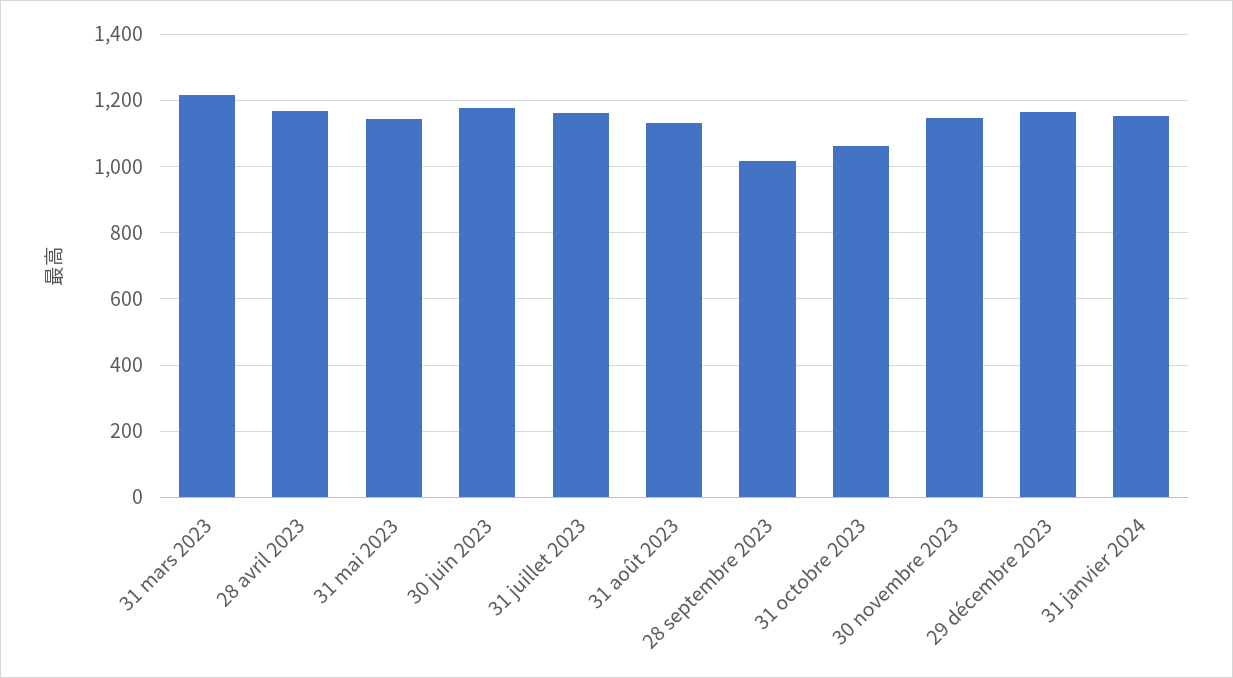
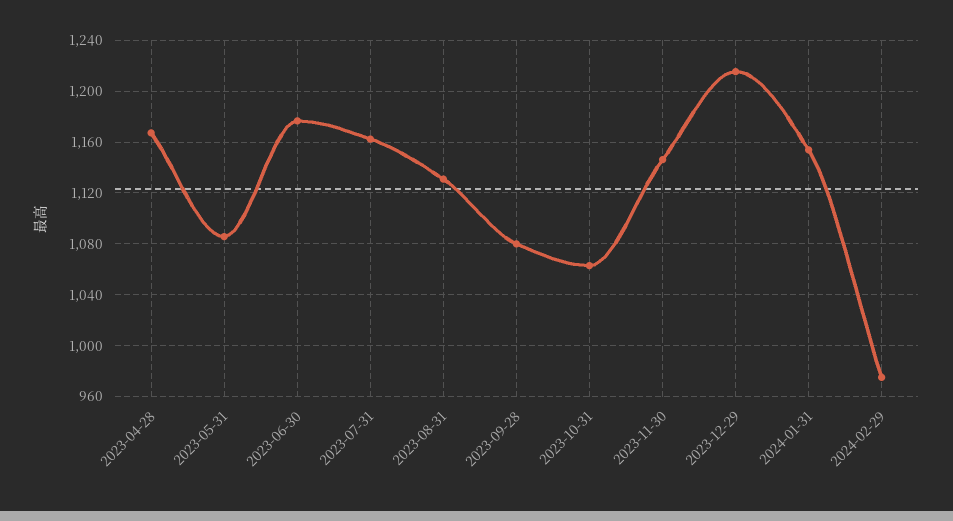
31 mars 2023: 1220 -> none
31 mai 2023: 1140 -> 1085
28 septembre 2023: 1020 -> 1080
29 décembre 2023: 1160 -> 1215
2024-02-29: none -> 975

